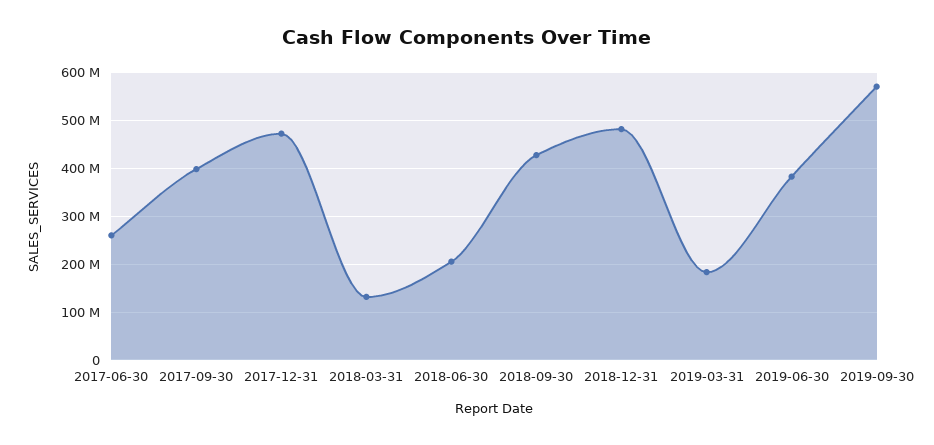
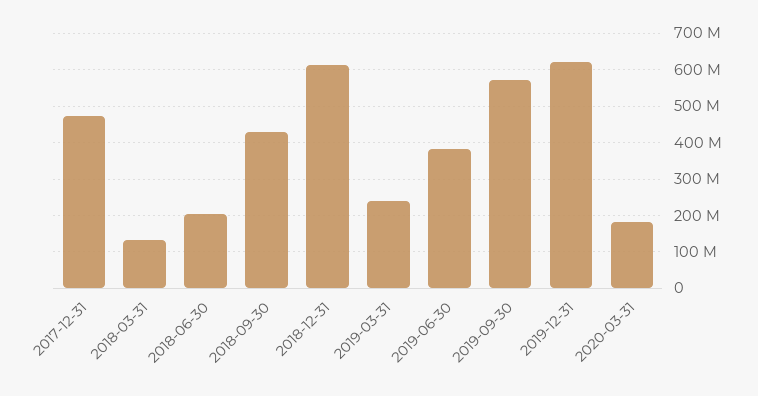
2017-06-30: 260000000 -> none
2017-09-30: 400000000 -> none
2018-12-31: 480000000 -> 620000000
2019-03-31: 180000000 -> 240000000
2019-12-31: none -> 620000000
2020-03-31: none -> 180000000

